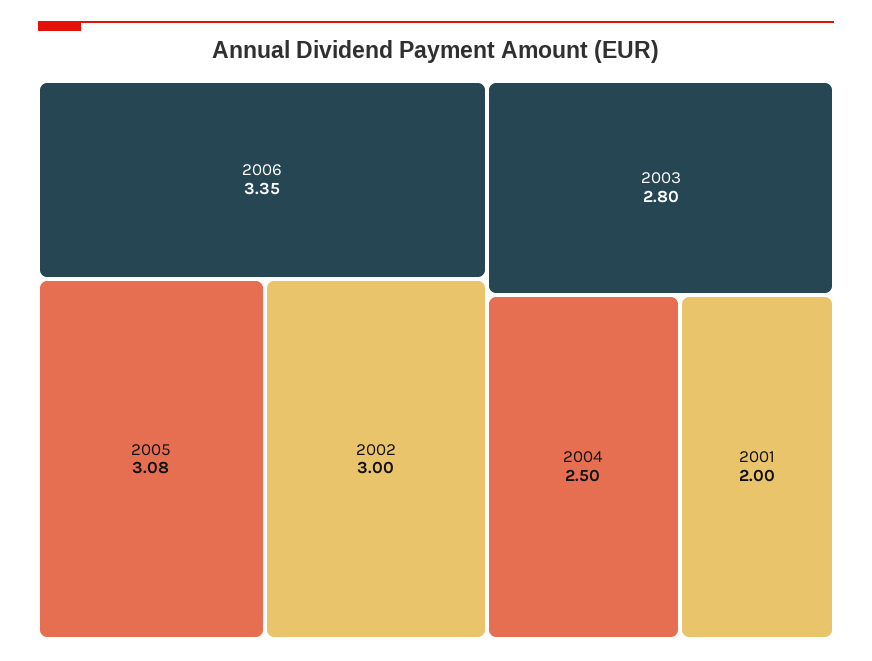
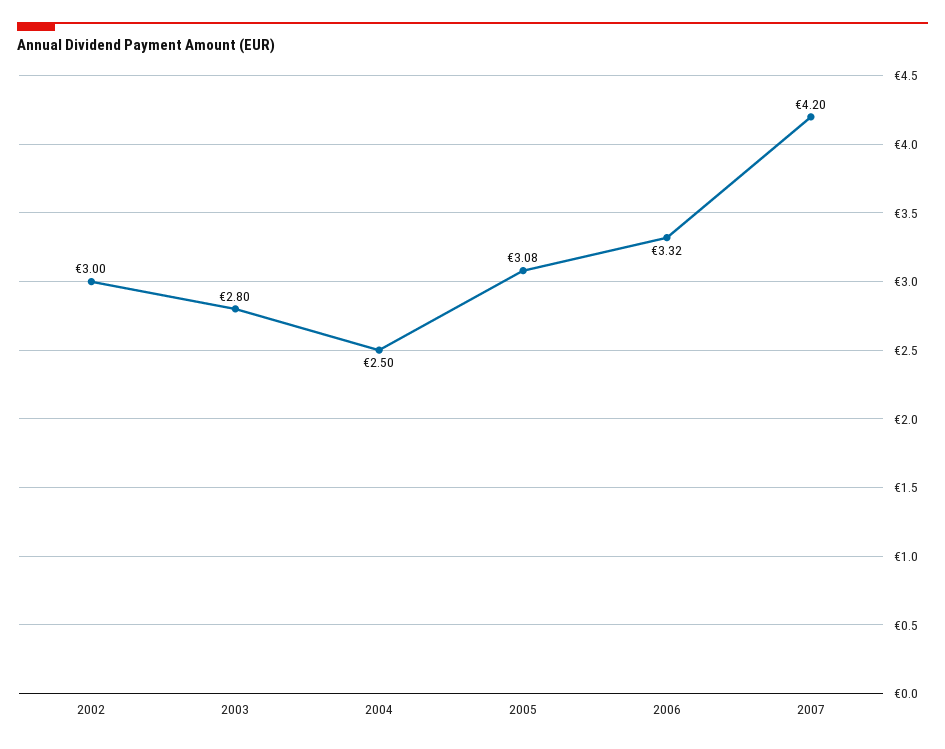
2006: 3.35 -> 3.32
2001: 2 -> none
2007: none -> 4.2

